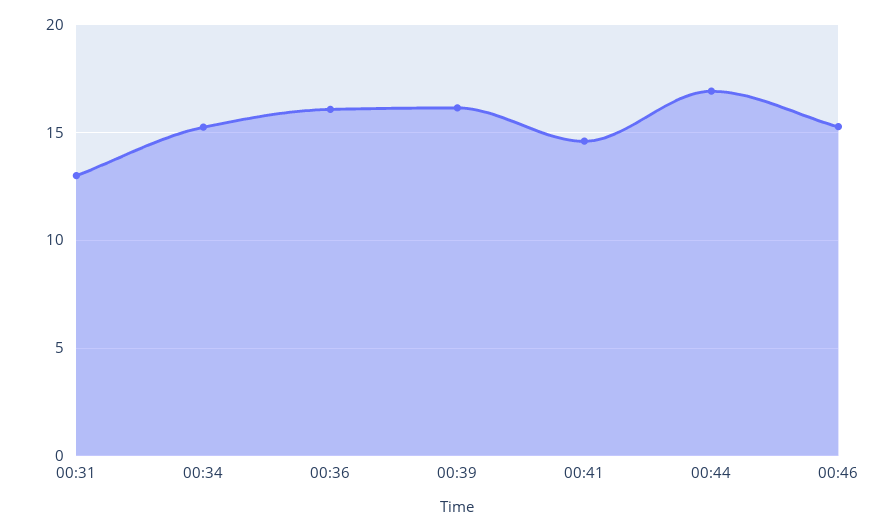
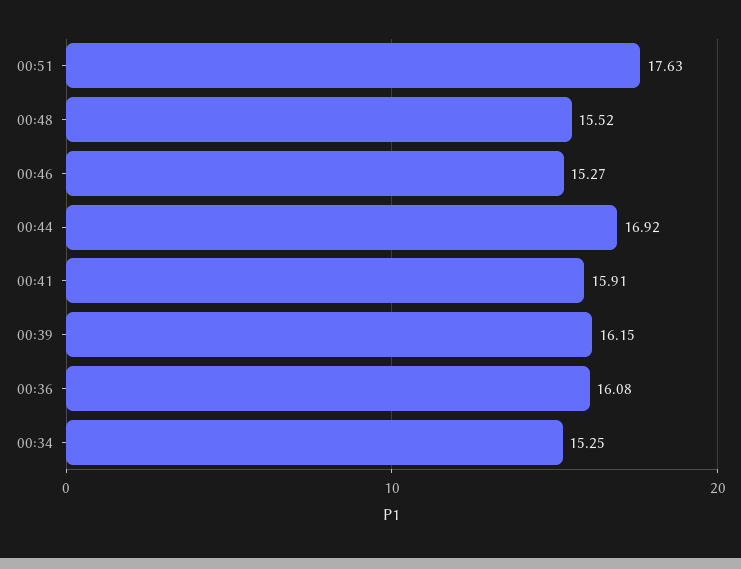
00:31: 13 -> none
00:41: 14.5 -> 15.91
00:51: none -> 17.63
00:48: none -> 15.52

